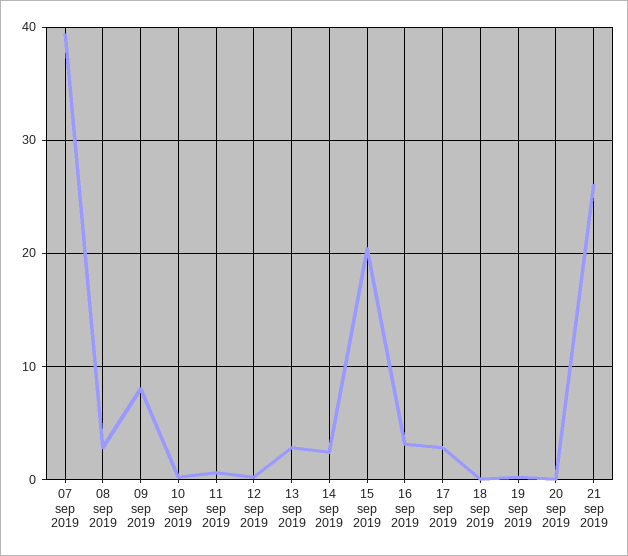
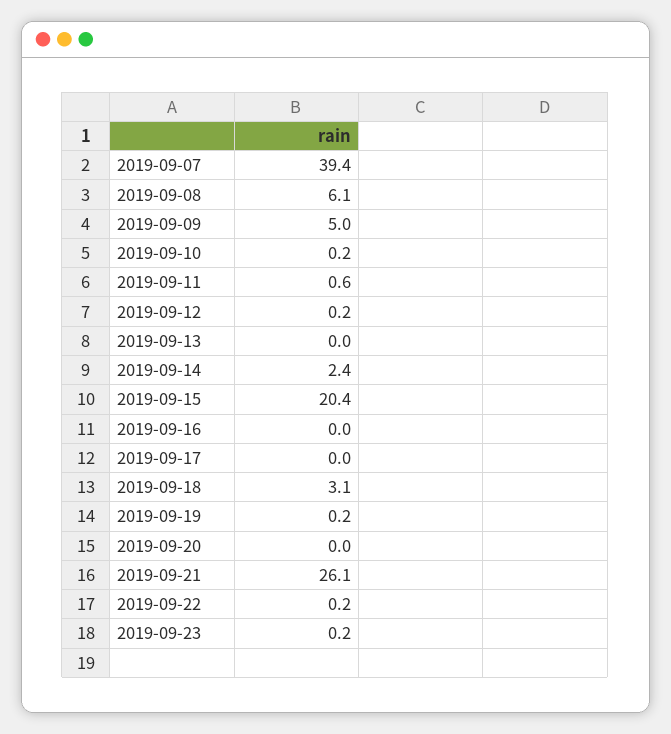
08 sep 2019: 3 -> 6.1
09 sep 2019: 8 -> 5
13 sep 2019: 3 -> 0
16 sep 2019: 3 -> 0
17 sep 2019: 3 -> 0
18 sep 2019: 0 -> 3.1
2019-09-22: none -> 0.2
2019-09-23: none -> 0.2

